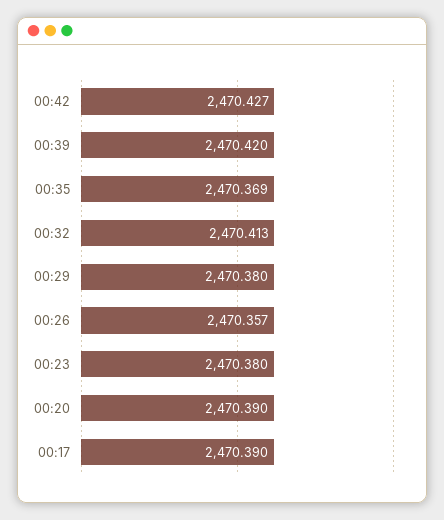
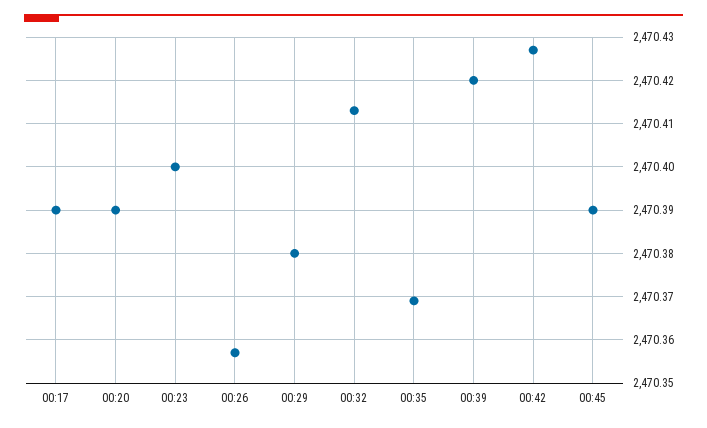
00:23: 2470.38 -> 2470.4
00:45: none -> 2470.39

